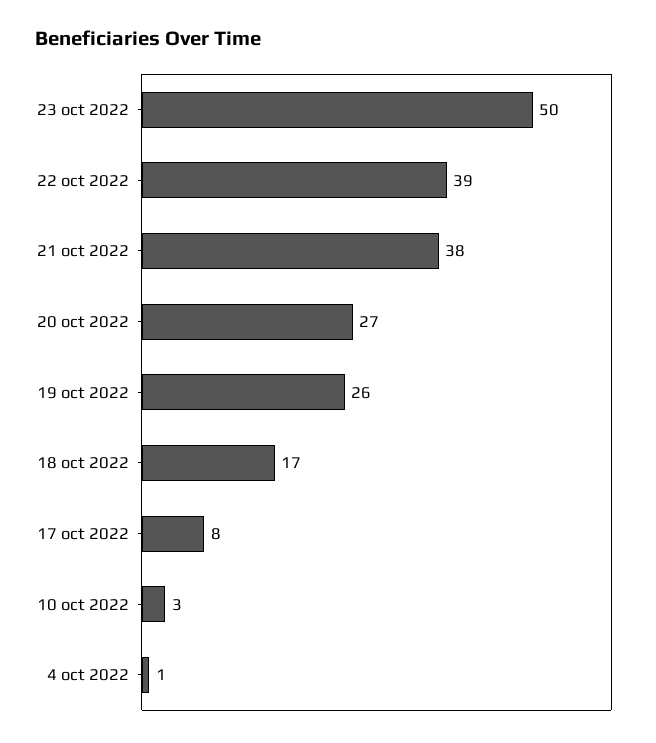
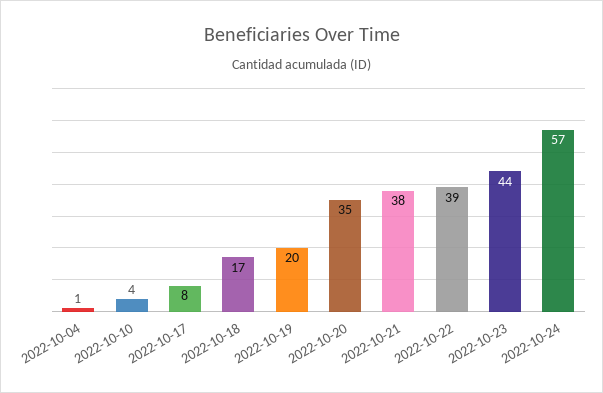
23 oct 2022: 50 -> 44
20 oct 2022: 27 -> 35
19 oct 2022: 26 -> 20
10 oct 2022: 3 -> 4
2022-10-24: none -> 57

